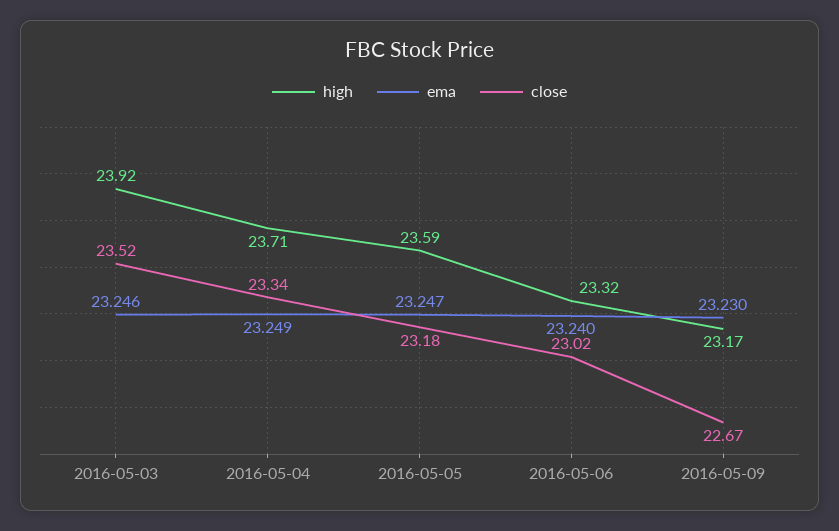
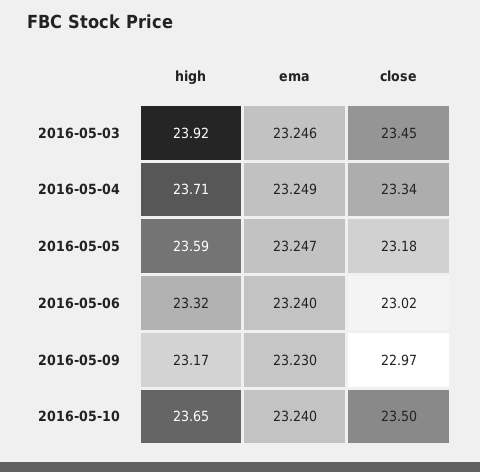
close, 2016-05-03: 23.52 -> 23.45
close, 2016-05-09: 22.67 -> 22.97
high, 2016-05-10: none -> 23.65
ema, 2016-05-10: none -> 23.24
close, 2016-05-10: none -> 23.5

